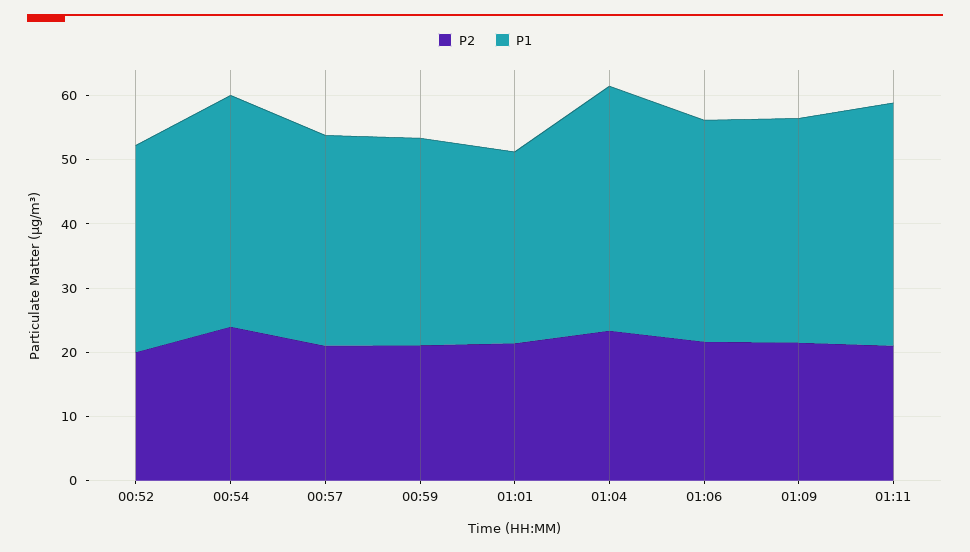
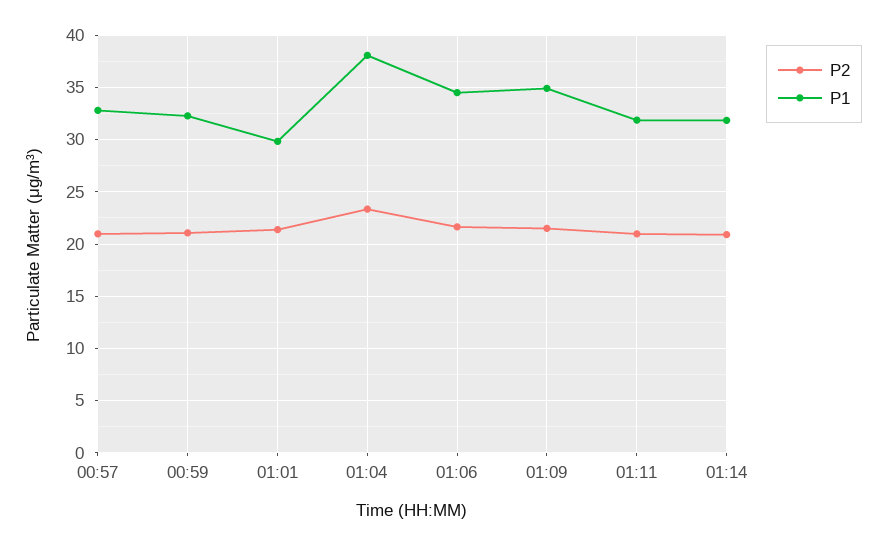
P2, 00:52: 20 -> none
P1, 00:52: 32 -> none
P2, 00:54: 24 -> none
P1, 00:54: 36 -> none
P1, 01:11: 38 -> 32
P2, 01:14: none -> 21
P1, 01:14: none -> 32

